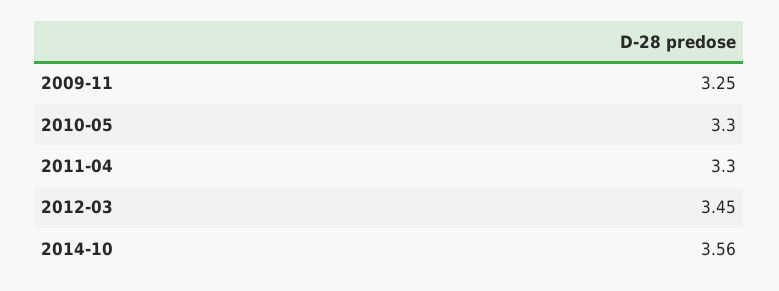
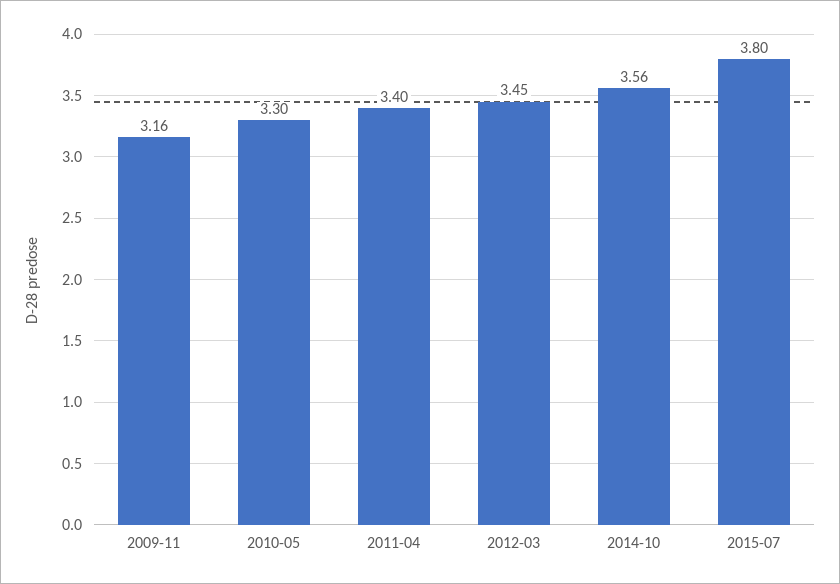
2009-11: 3.25 -> 3.16
2011-04: 3.3 -> 3.4
2015-07: none -> 3.8

